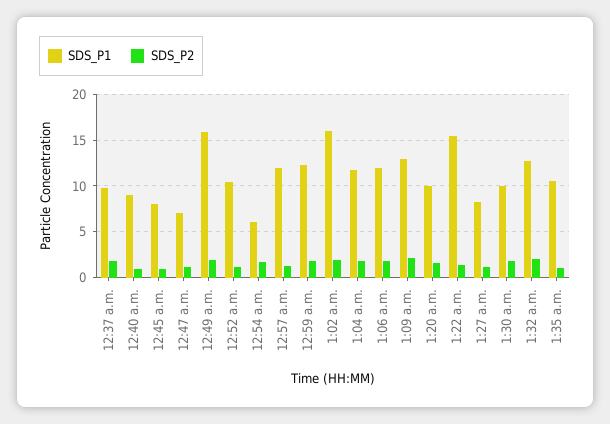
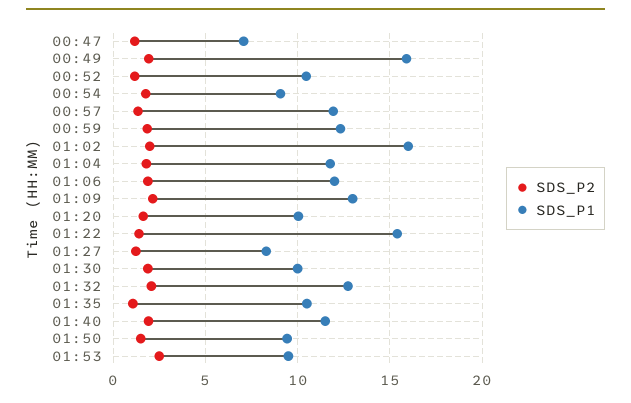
SDS_P1, 12:37 a.m.: 10 -> none
SDS_P2, 12:37 a.m.: 2 -> none
SDS_P1, 12:40 a.m.: 9 -> none
SDS_P2, 12:40 a.m.: 1 -> none
SDS_P1, 12:45 a.m.: 8 -> none
SDS_P2, 12:45 a.m.: 1 -> none
SDS_P1, 12:54 a.m.: 6 -> 9
SDS_P2, 01:40: none -> 2
SDS_P1, 01:40: none -> 11.5
SDS_P2, 01:50: none -> 1.5
SDS_P1, 01:50: none -> 9.5
SDS_P2, 01:53: none -> 2.5
SDS_P1, 01:53: none -> 9.5

